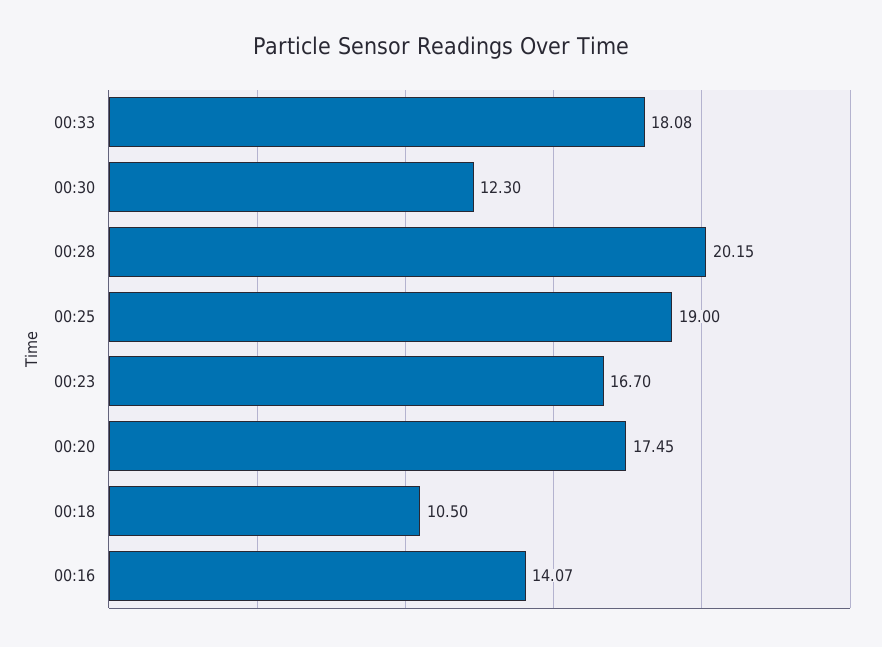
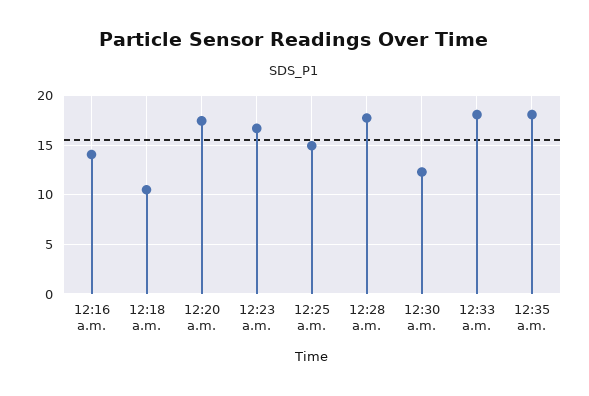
00:28: 20.15 -> 18
00:25: 19 -> 15
12:35 a.m.: none -> 18

